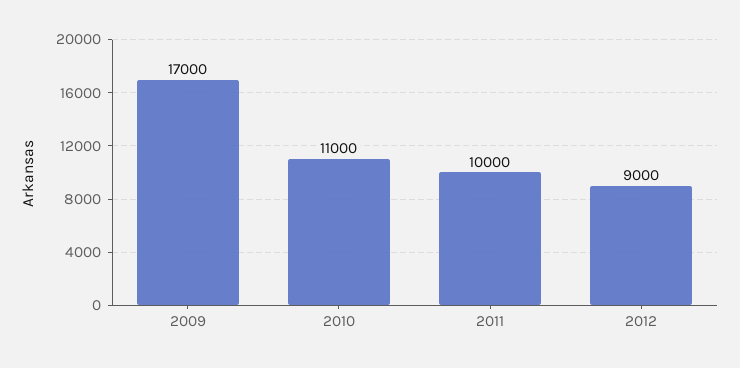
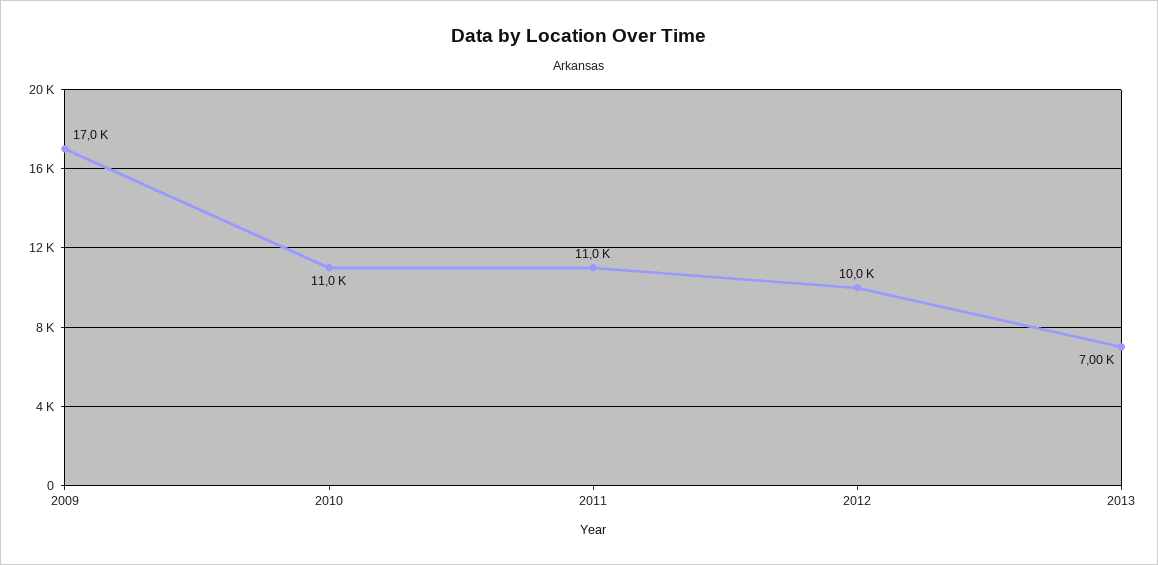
2011: 10000 -> 11000
2012: 9000 -> 10000
2013: none -> 7000

